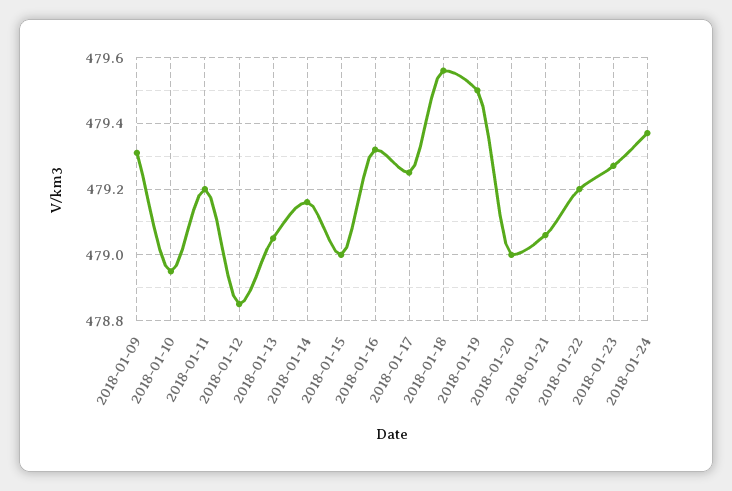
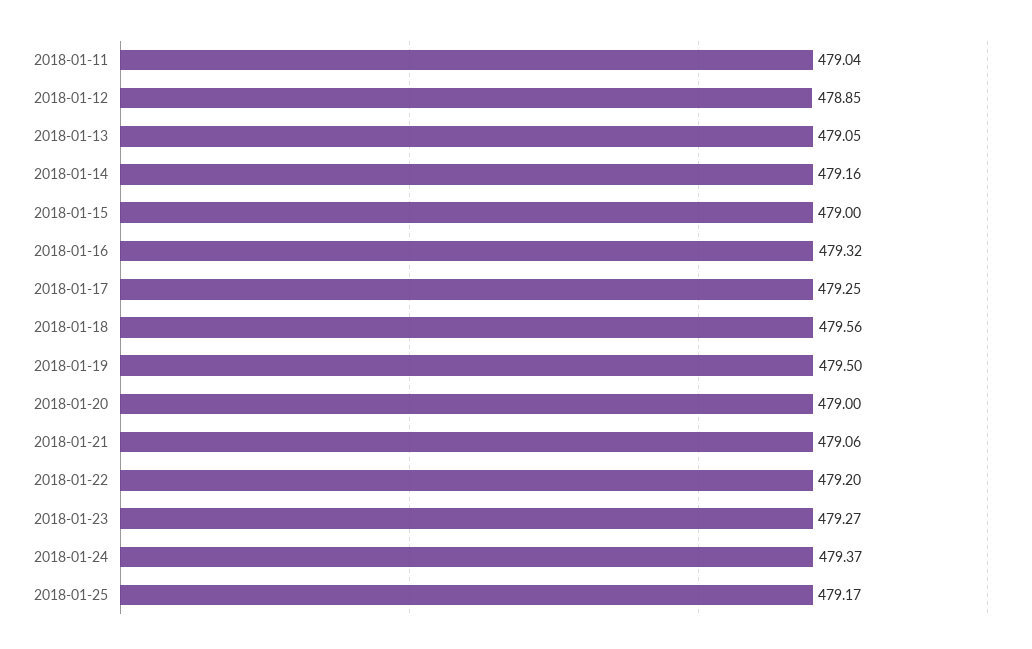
2018-01-09: 479.3 -> none
2018-01-10: 478.95 -> none
2018-01-11: 479.2 -> 479.04
2018-01-25: none -> 479.17

